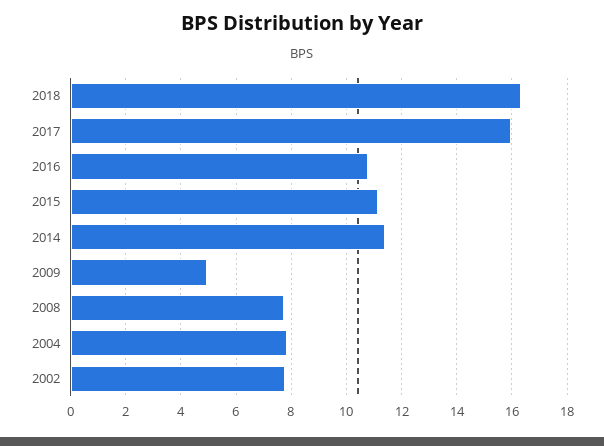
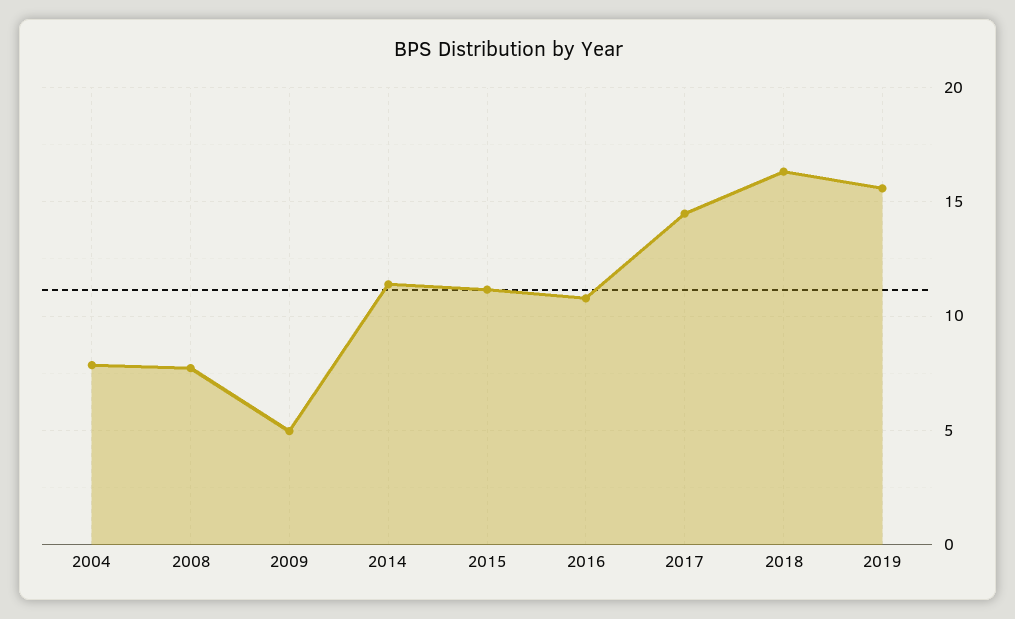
2017: 16 -> 14.5
2002: 7.75 -> none
2019: none -> 15.5

